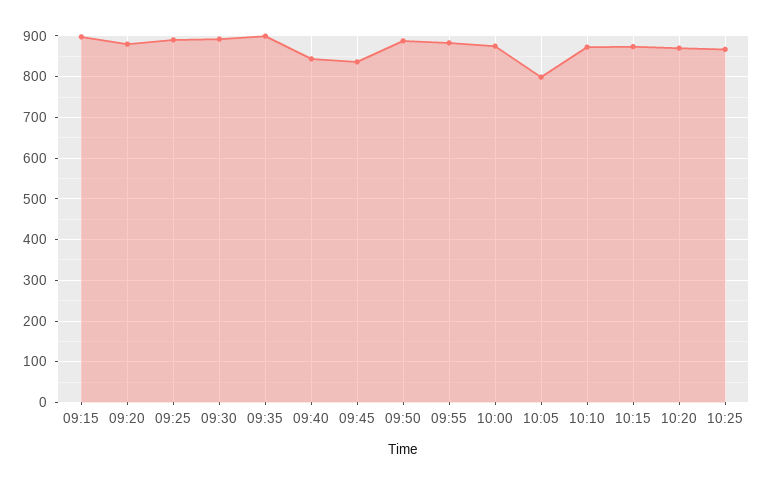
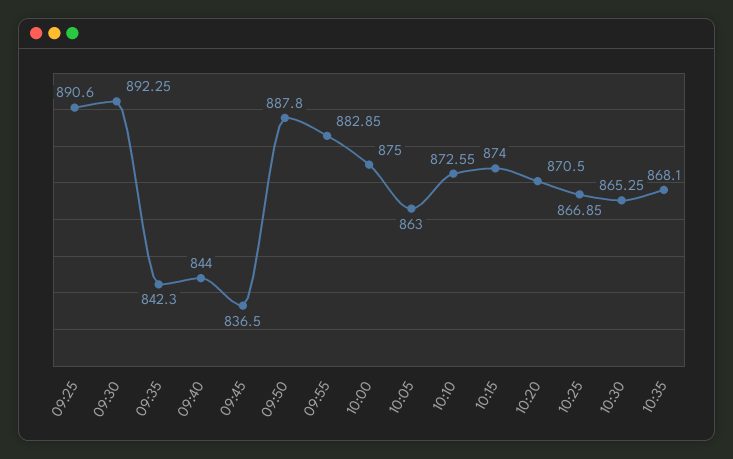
09:15: 900 -> none
09:20: 880 -> none
09:35: 900 -> 842.3
10:05: 800 -> 863
10:30: none -> 865.25
10:35: none -> 868.1

